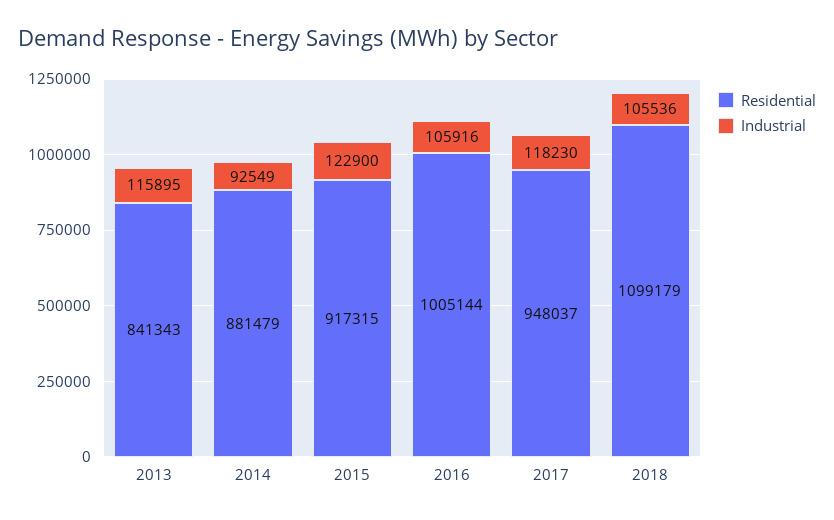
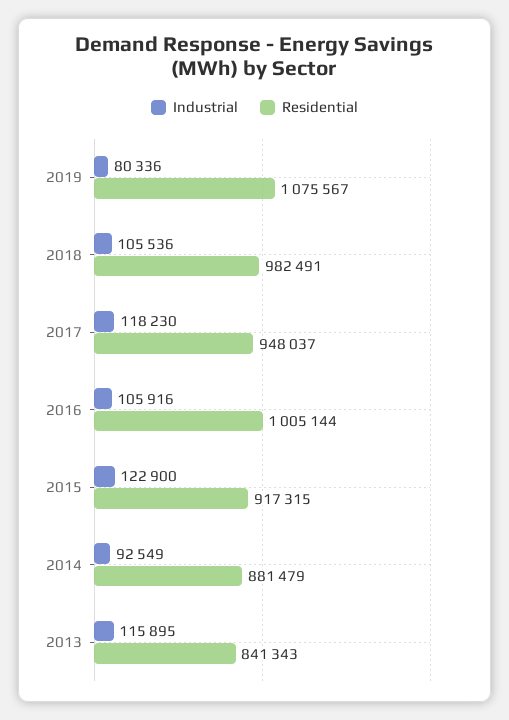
Residential, 2018: 1099179 -> 982491
Industrial, 2019: none -> 80336
Residential, 2019: none -> 1075567

